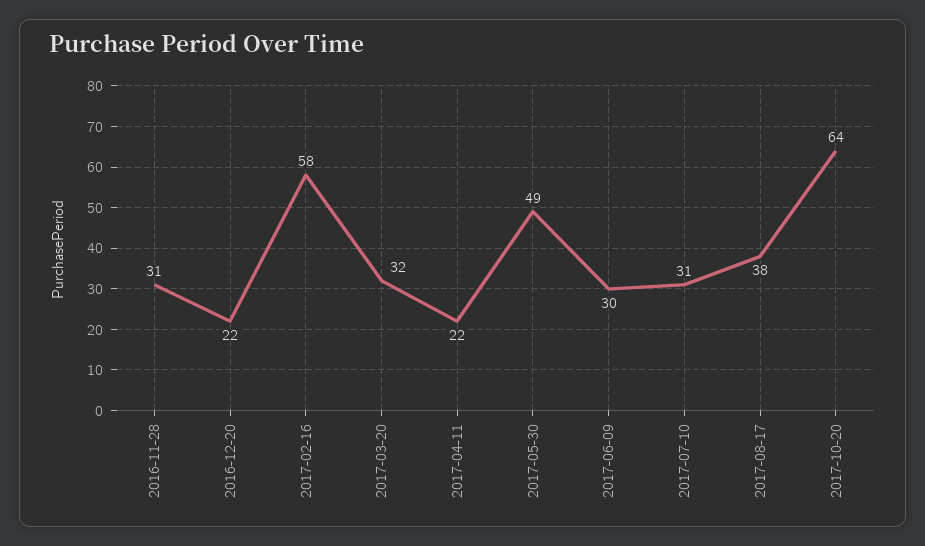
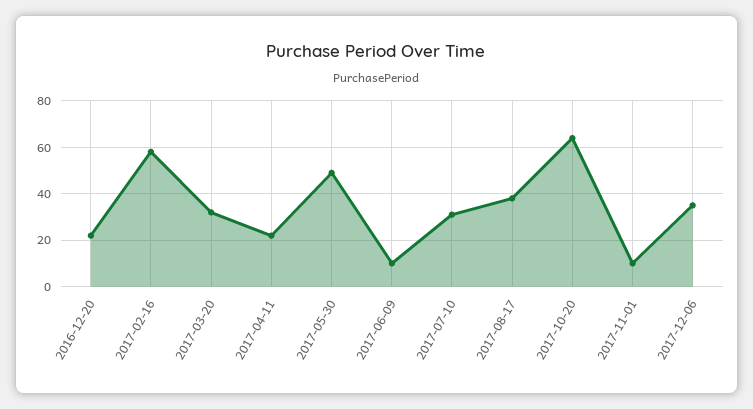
2016-11-28: 31 -> none
2017-06-09: 30 -> 10
2017-11-01: none -> 10
2017-12-06: none -> 35

